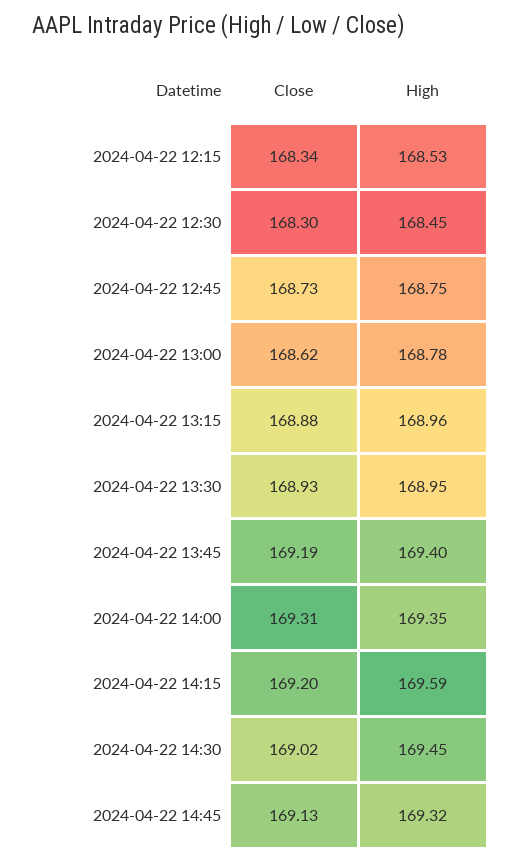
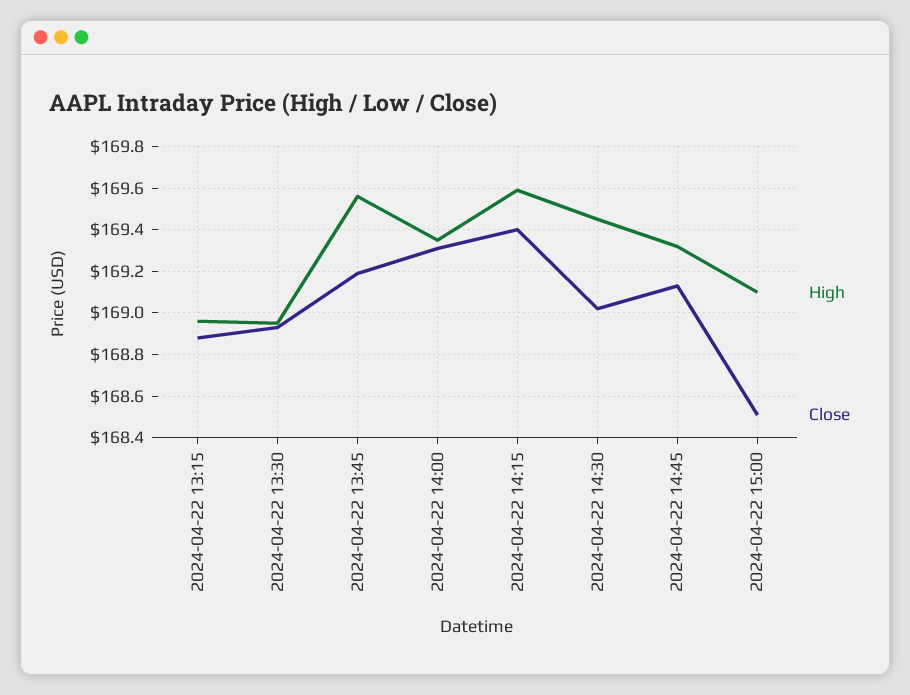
Close, 2024-04-22 12:15: 168.34 -> none
High, 2024-04-22 12:15: 168.53 -> none
Close, 2024-04-22 12:30: 168.3 -> none
High, 2024-04-22 12:30: 168.45 -> none
Close, 2024-04-22 12:45: 168.73 -> none
High, 2024-04-22 12:45: 168.75 -> none
Close, 2024-04-22 13:00: 168.62 -> none
High, 2024-04-22 13:00: 168.78 -> none
High, 2024-04-22 13:45: 169.4 -> 169.55
Close, 2024-04-22 14:15: 169.2 -> 169.4
High, 2024-04-22 15:00: none -> 169.1
Close, 2024-04-22 15:00: none -> 168.5

